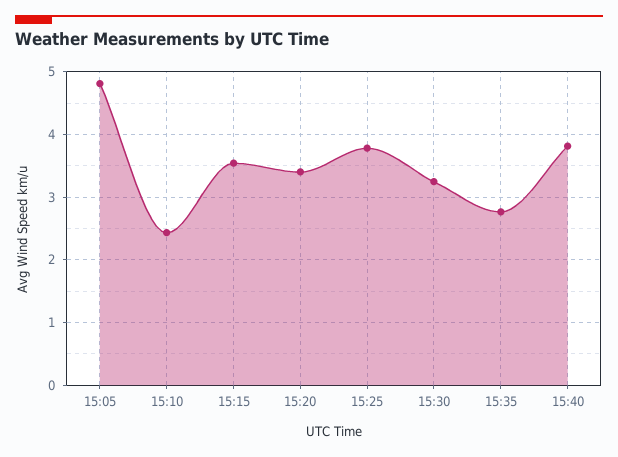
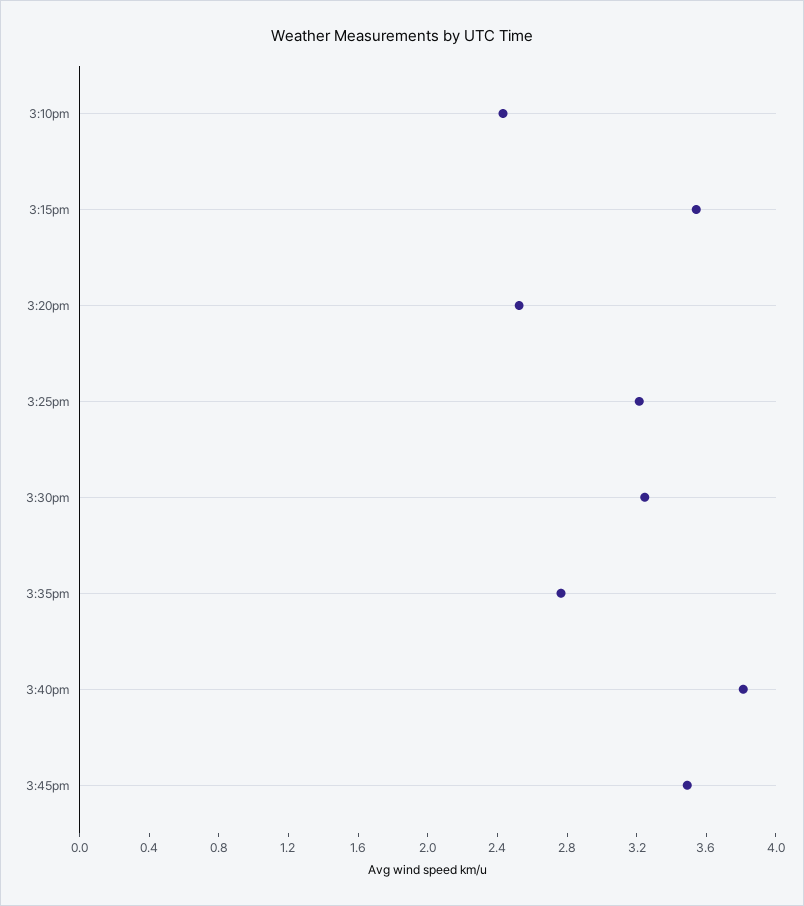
15:05: 4.8 -> none
15:20: 3.4 -> 2.5
15:25: 3.8 -> 3.2
3:45pm: none -> 3.5

